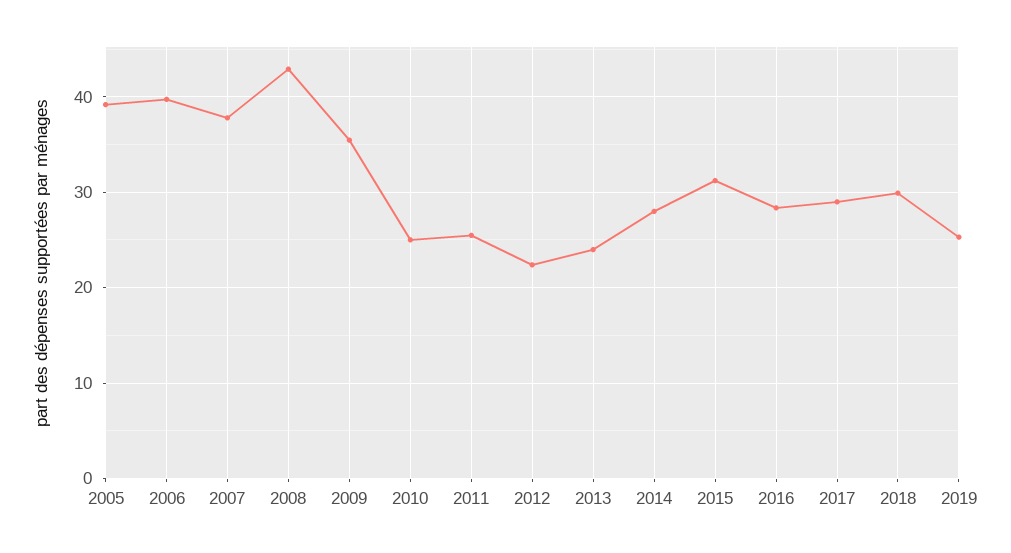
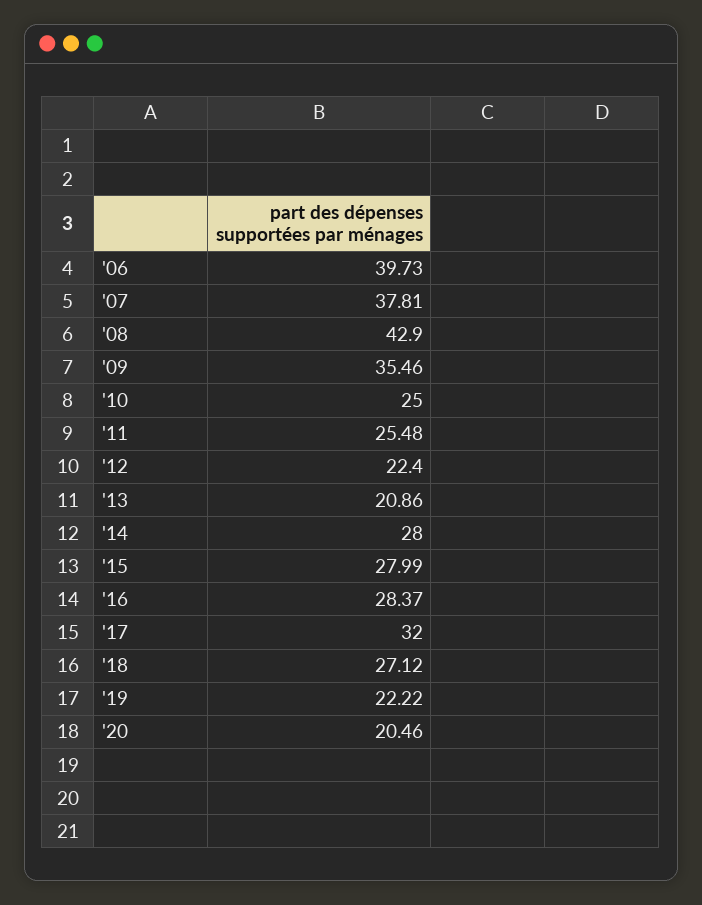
2005: 39 -> none
2013: 24 -> 20.86
2015: 31 -> 27.99
2017: 29 -> 32
2018: 30 -> 27.12
2019: 25 -> 22.22
'20: none -> 20.46

